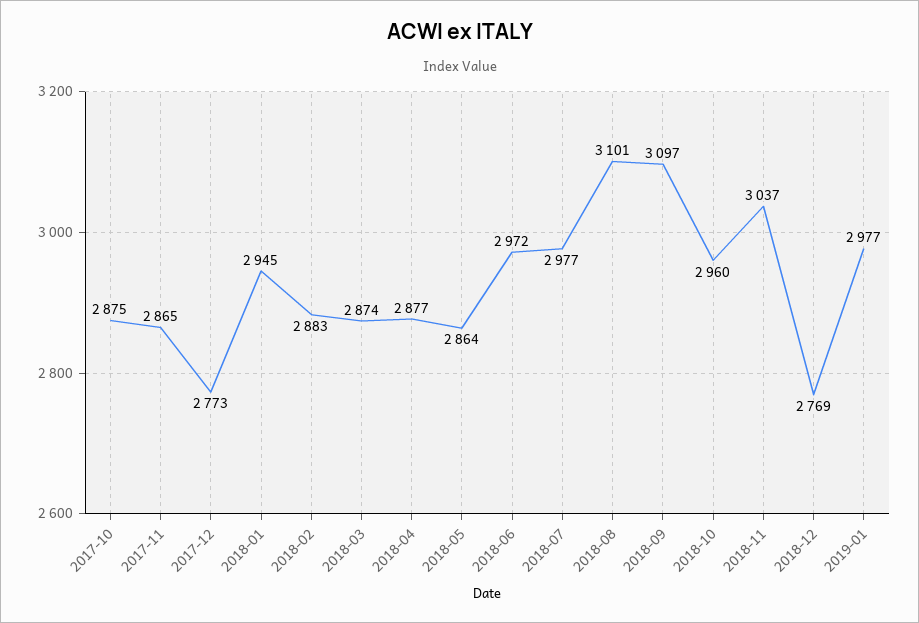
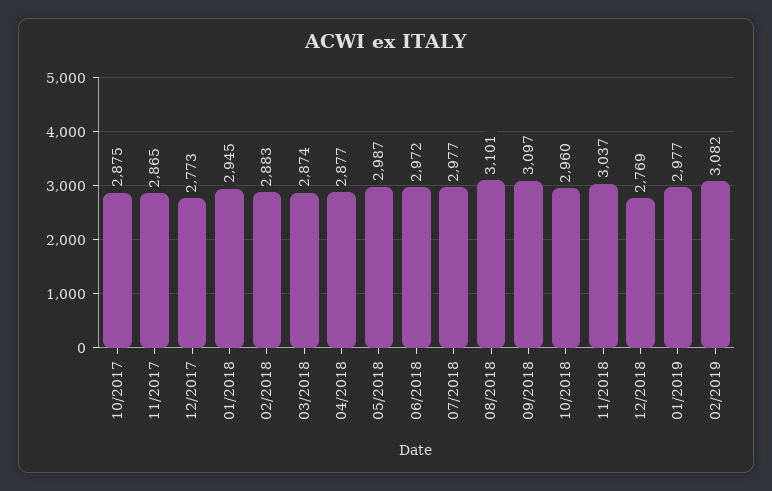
2018-05: 2864 -> 2987
02/2019: none -> 3082

